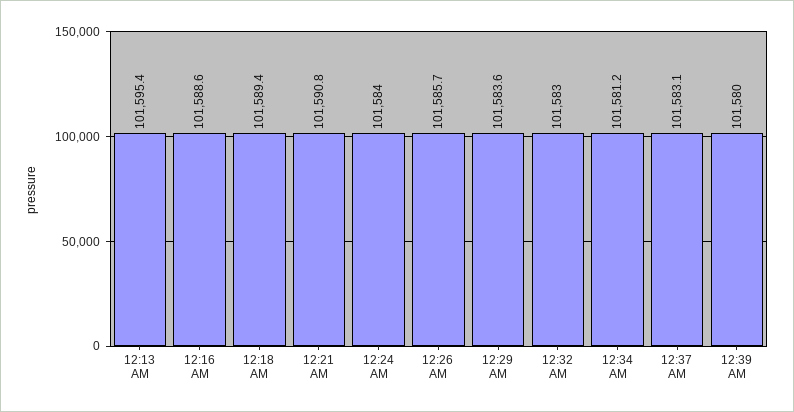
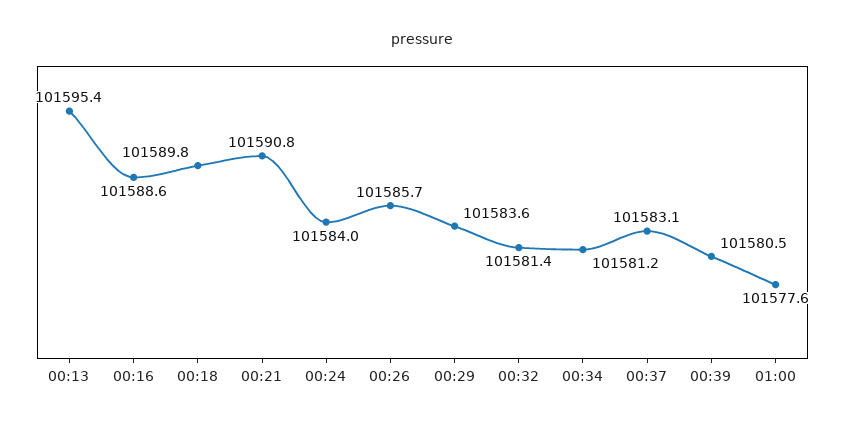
12:18 AM: 101589.4 -> 101589.8
12:32 AM: 101583 -> 101581.4
12:39 AM: 101580 -> 101580.5
01:00: none -> 101577.6

